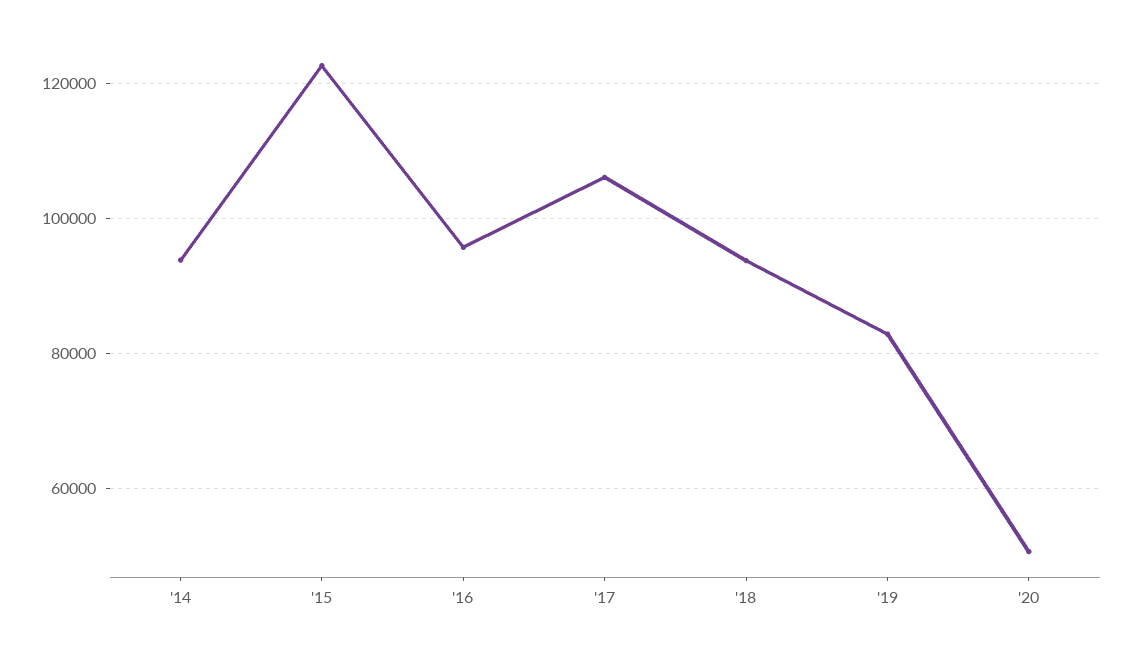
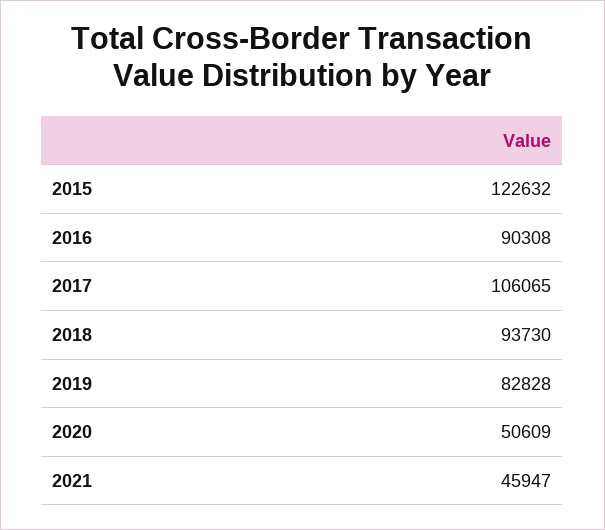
'14: 94000 -> none
'16: 96000 -> 90308
2021: none -> 45947

